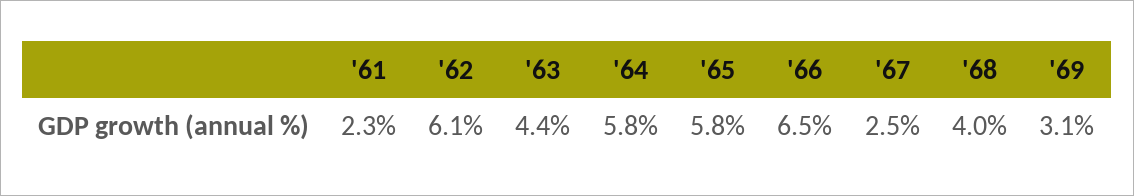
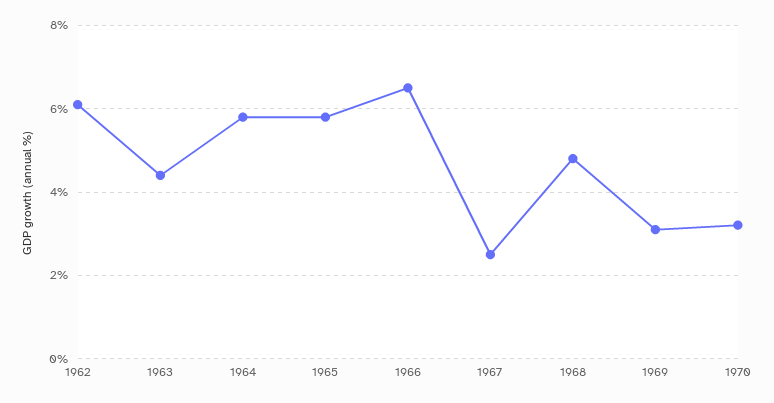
'61: 2.3 -> none
'68: 4 -> 4.8
1970: none -> 3.2

